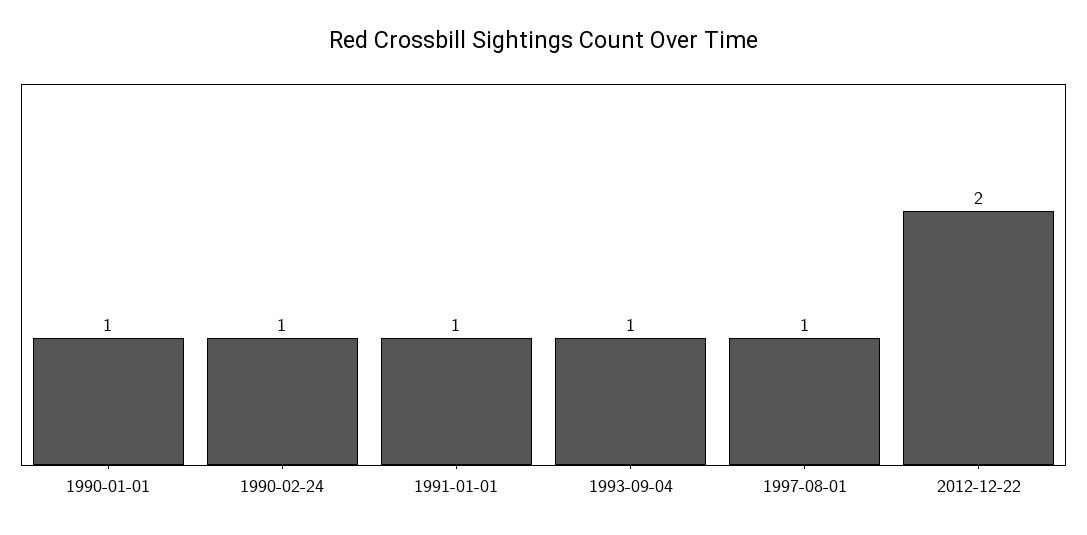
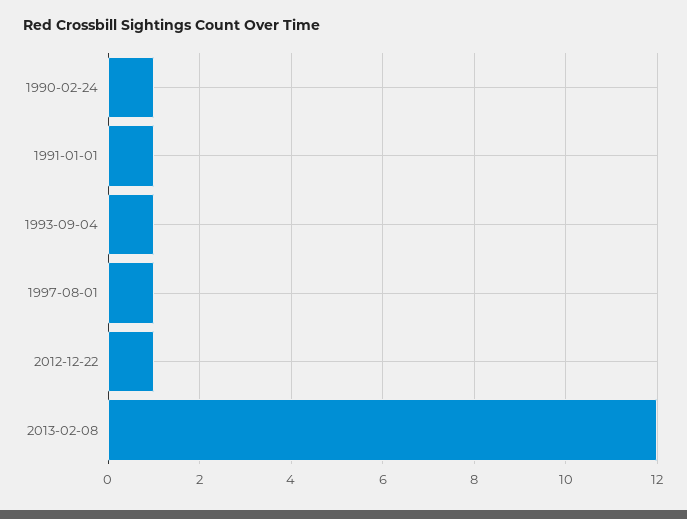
1990-01-01: 1 -> none
2012-12-22: 2 -> 1
2013-02-08: none -> 12

